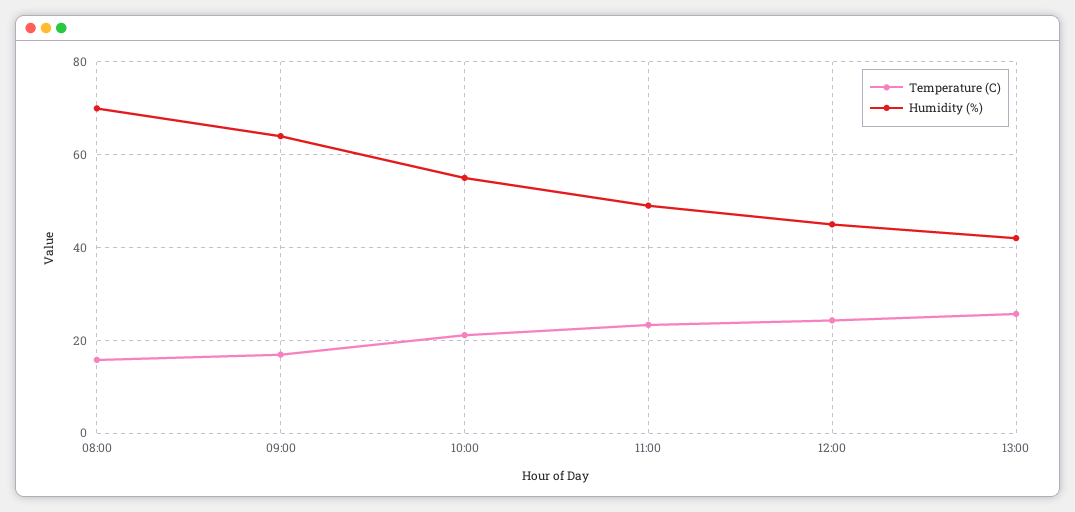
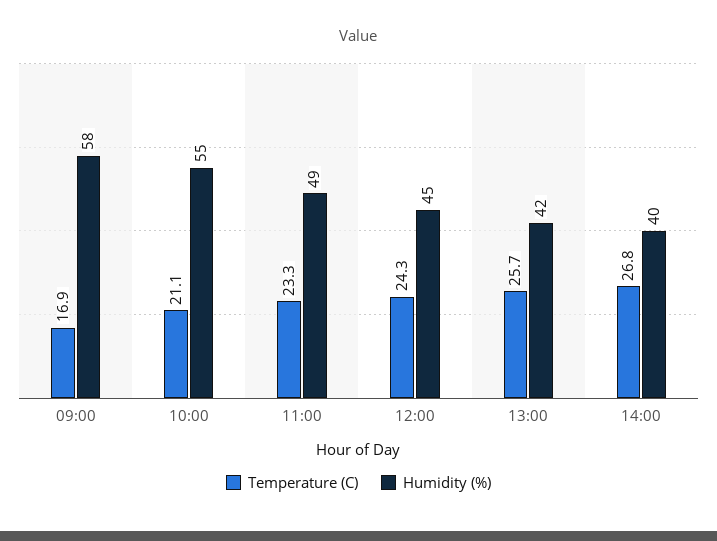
Temperature (C), 08:00: 16 -> none
Humidity (%), 08:00: 70 -> none
Humidity (%), 09:00: 64 -> 58
Temperature (C), 14:00: none -> 26.8
Humidity (%), 14:00: none -> 40

